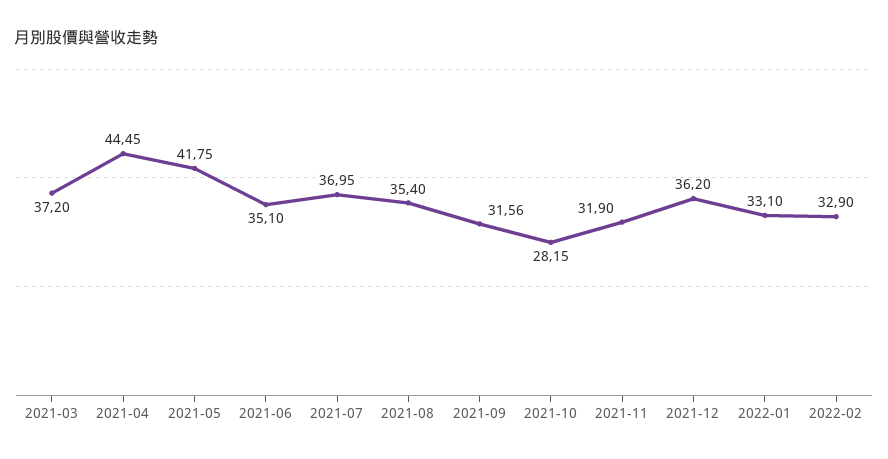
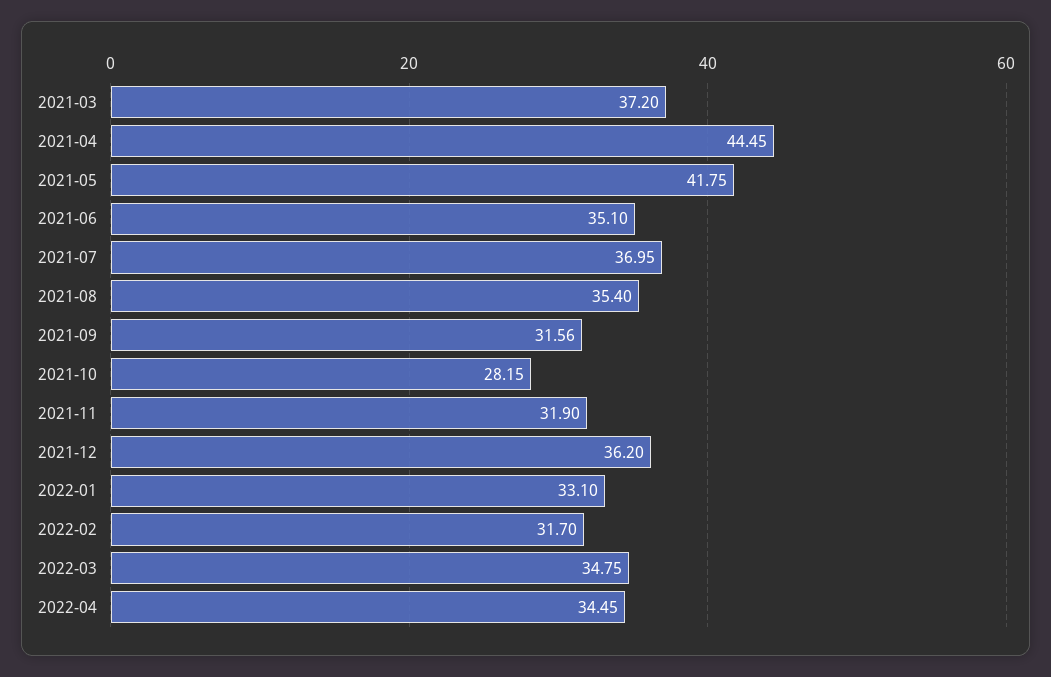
2022-02: 32.9 -> 31.7
2022-03: none -> 34.75
2022-04: none -> 34.45

